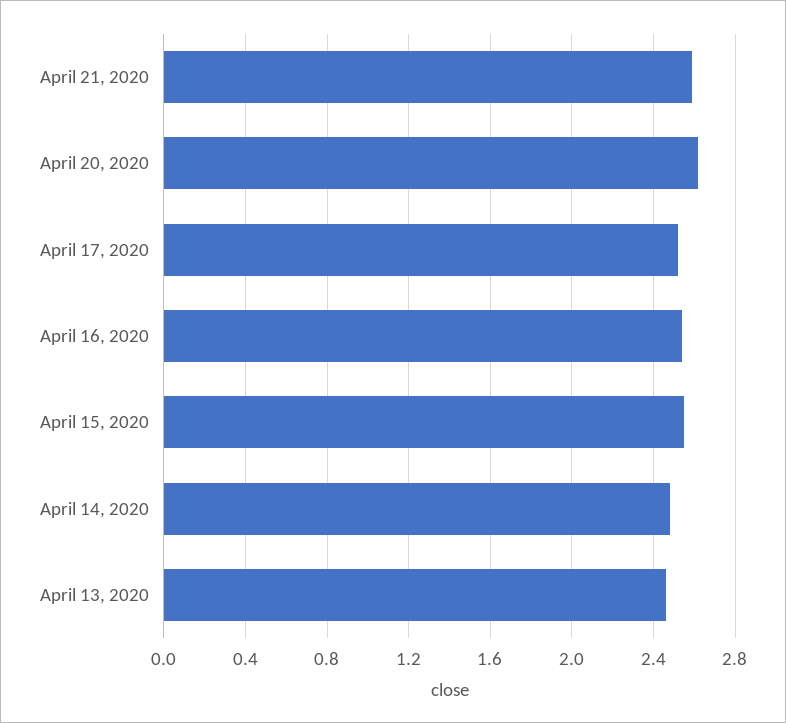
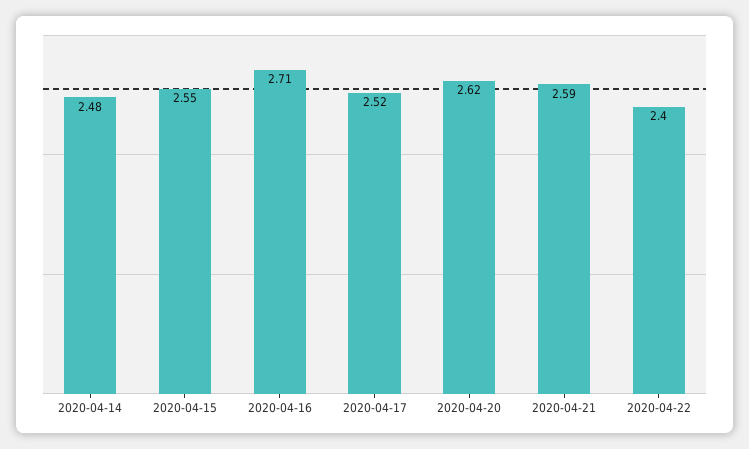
April 16, 2020: 2.55 -> 2.71
April 13, 2020: 2.45 -> none
2020-04-22: none -> 2.4

